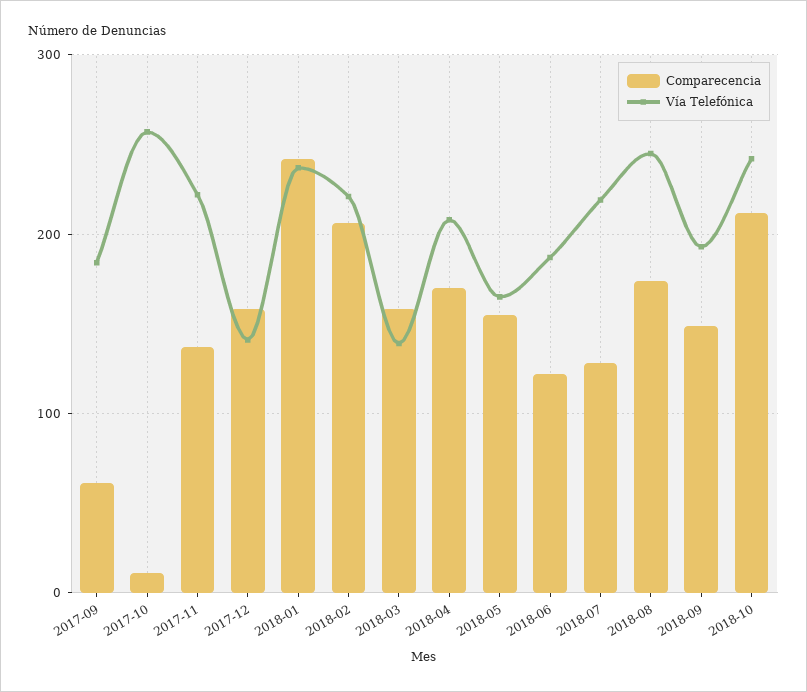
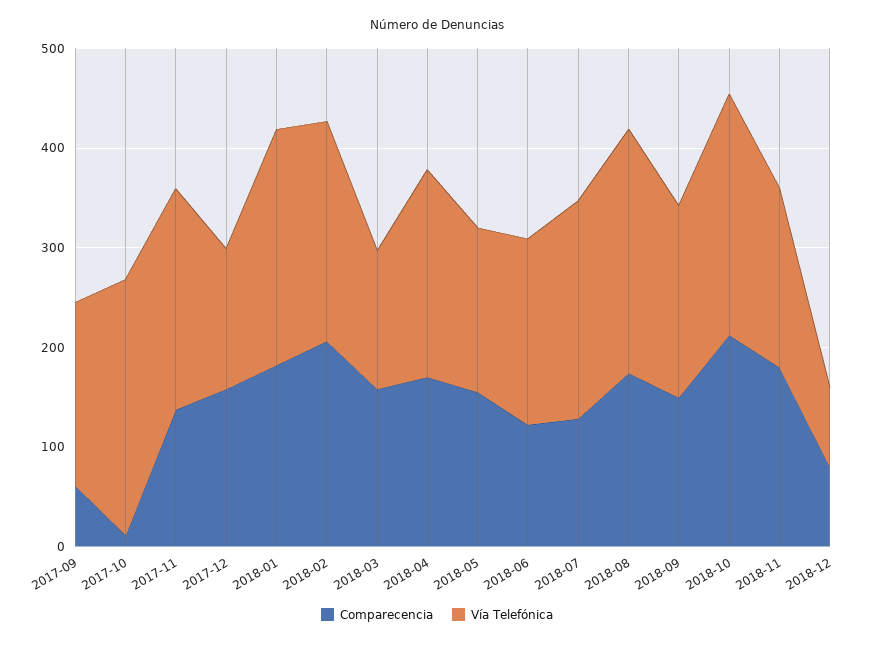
Comparecencia, 2018-01: 240 -> 180
Comparecencia, 2018-11: none -> 180
Vía Telefónica, 2018-11: none -> 180
Comparecencia, 2018-12: none -> 80
Vía Telefónica, 2018-12: none -> 80

